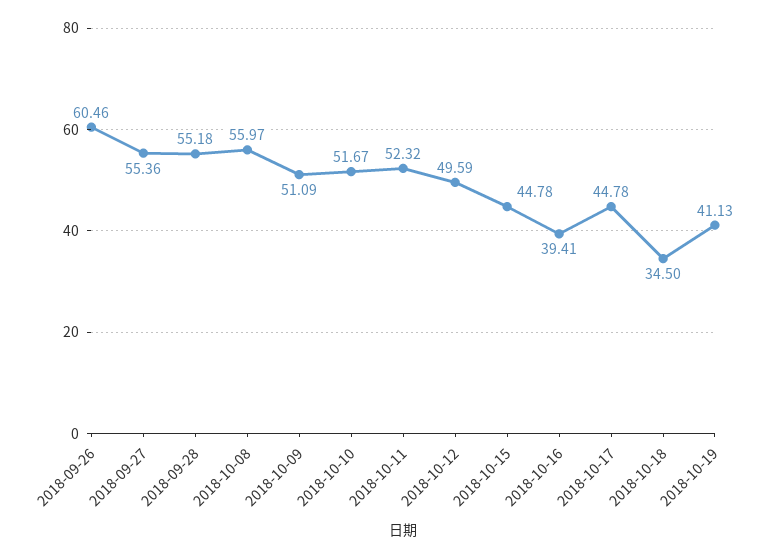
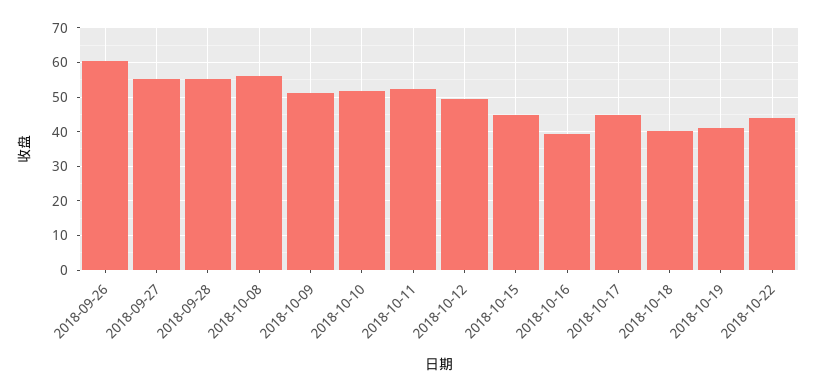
2018-10-18: 34.5 -> 40
2018-10-22: none -> 44

